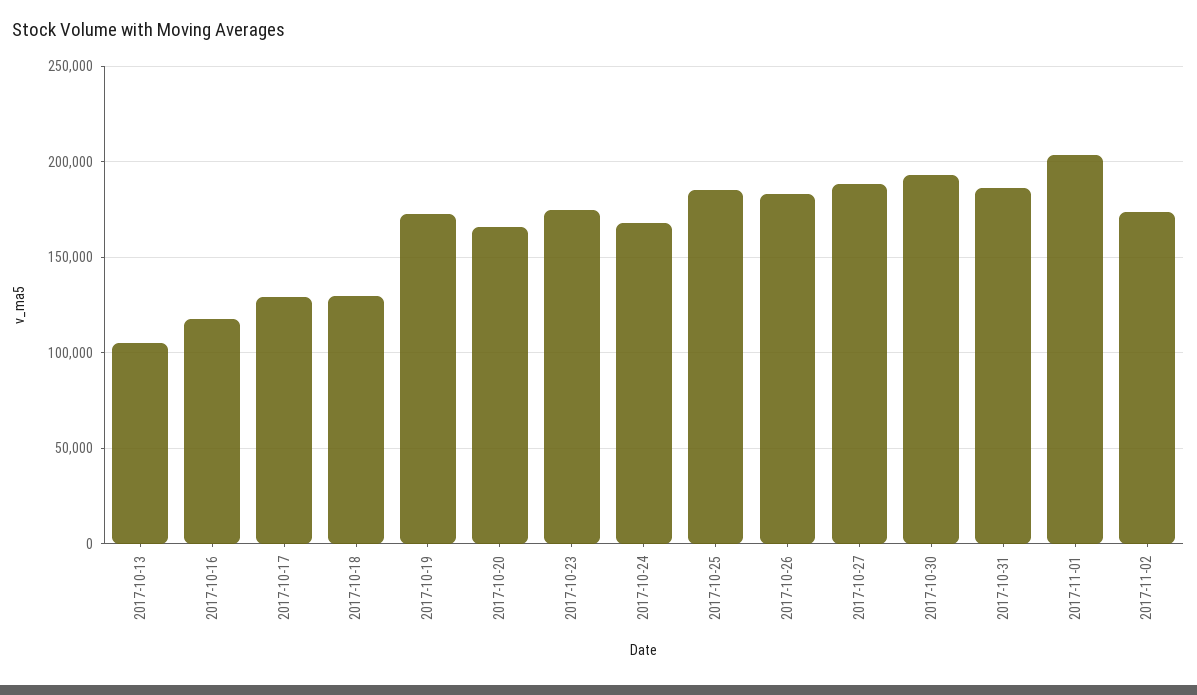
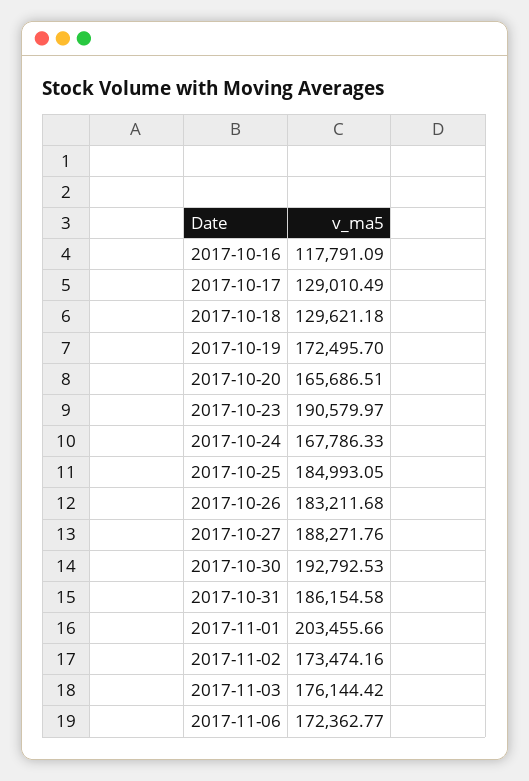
2017-10-13: 105000 -> none
2017-10-23: 175000 -> 190579.97
2017-11-03: none -> 176144.42
2017-11-06: none -> 172362.77

